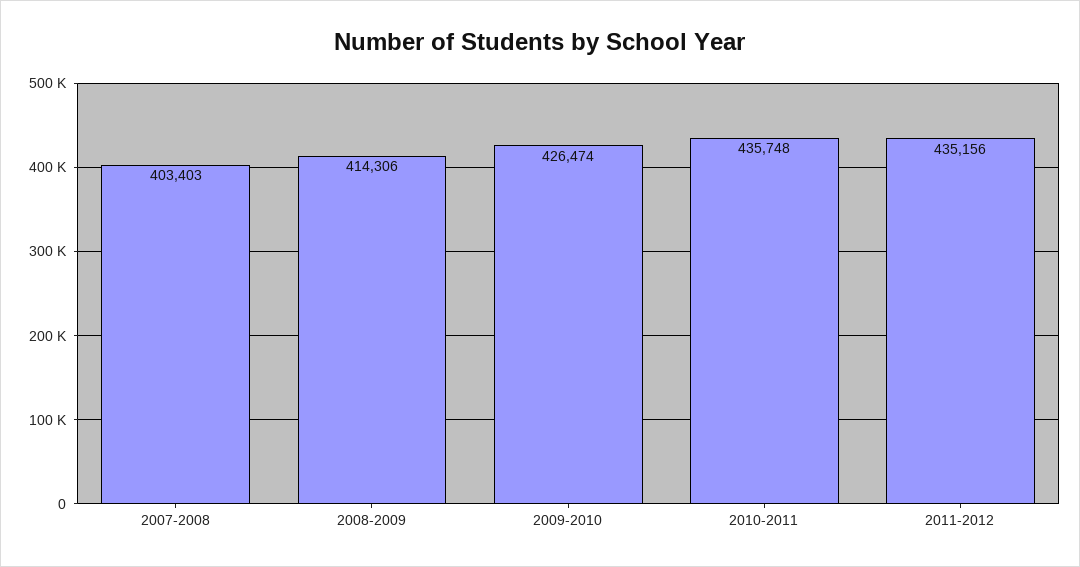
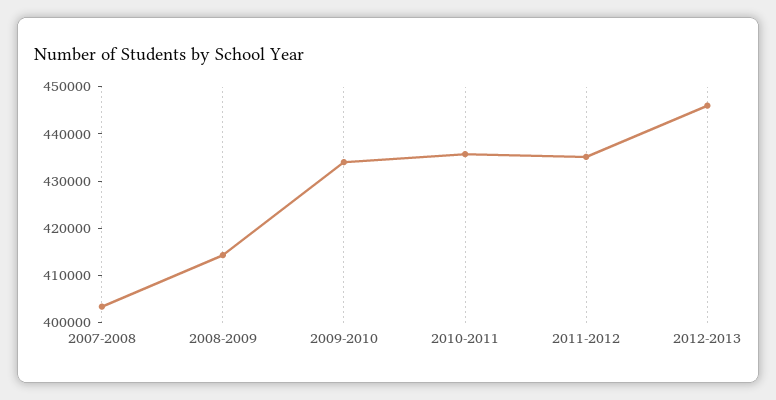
2009-2010: 426474 -> 434000
2012-2013: none -> 446000

